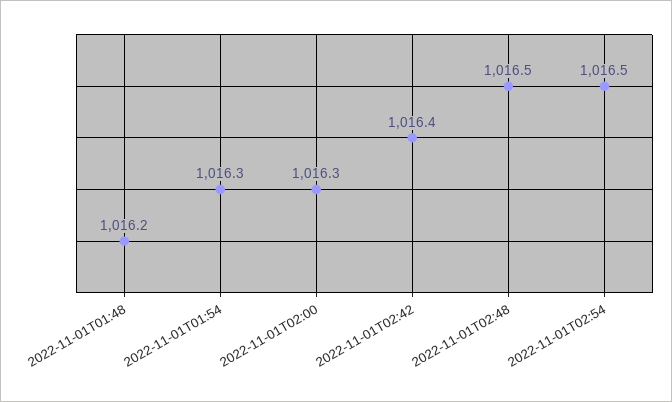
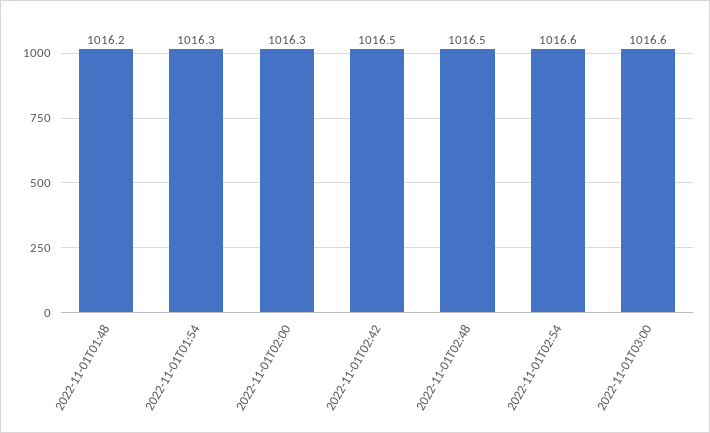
2022-11-01T02:42: 1016.4 -> 1016.5
2022-11-01T02:54: 1016.5 -> 1016.6
2022-11-01T03:00: none -> 1016.6

